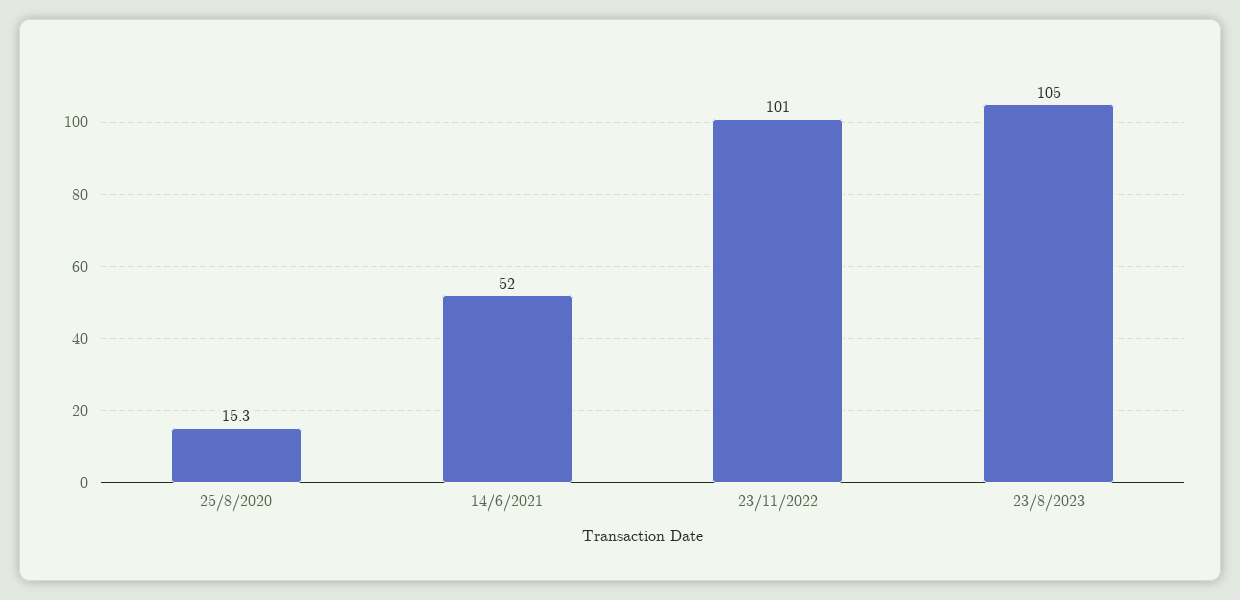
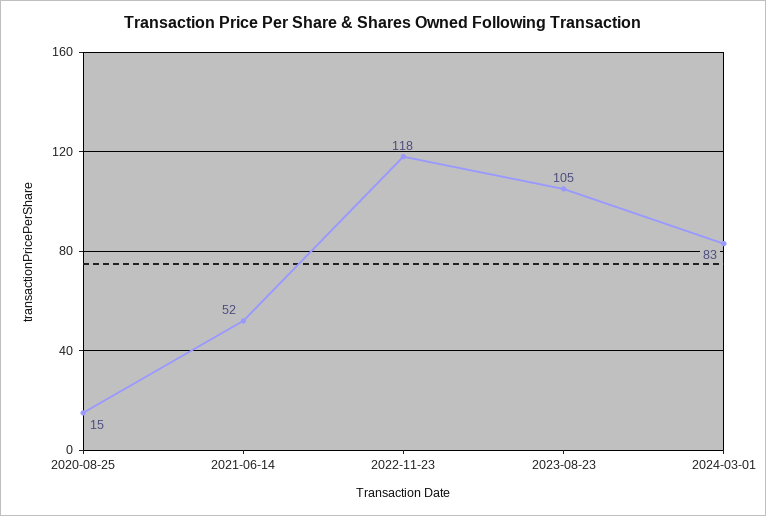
23/11/2022: 101 -> 118
2024-03-01: none -> 83

